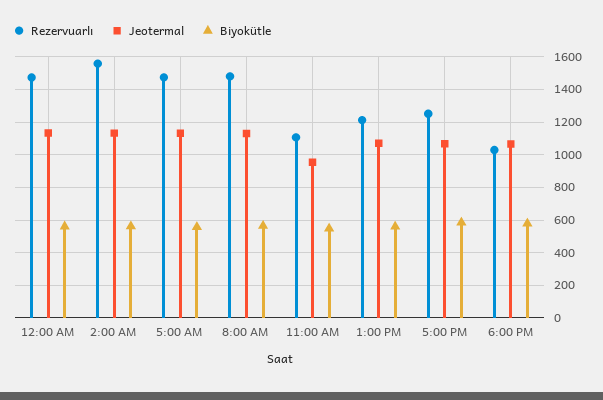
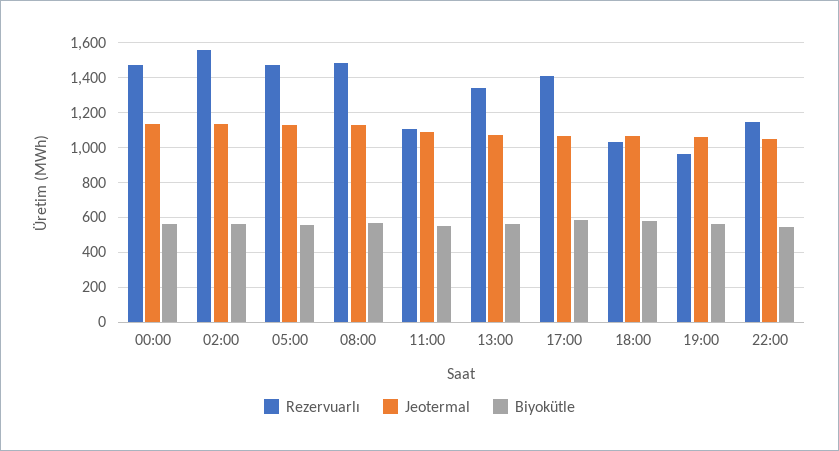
Jeotermal, 11:00 AM: 950 -> 1100
Rezervuarlı, 1:00 PM: 1200 -> 1350
Rezervuarlı, 5:00 PM: 1250 -> 1400
Rezervuarlı, 19:00: none -> 950
Jeotermal, 19:00: none -> 1050
Biyokütle, 19:00: none -> 550
Rezervuarlı, 22:00: none -> 1150
Jeotermal, 22:00: none -> 1050
Biyokütle, 22:00: none -> 550

